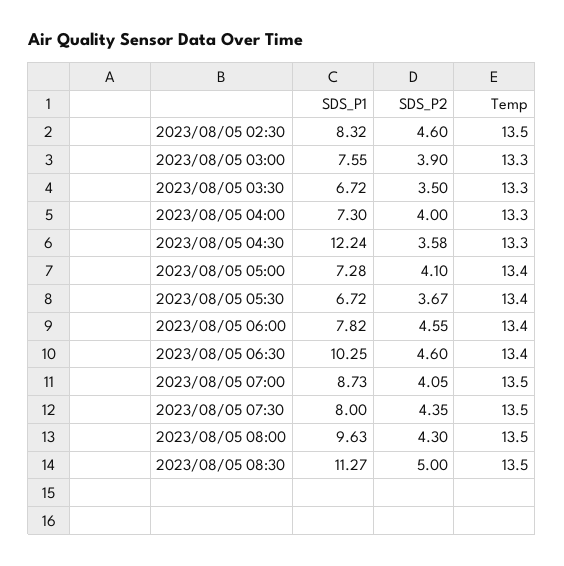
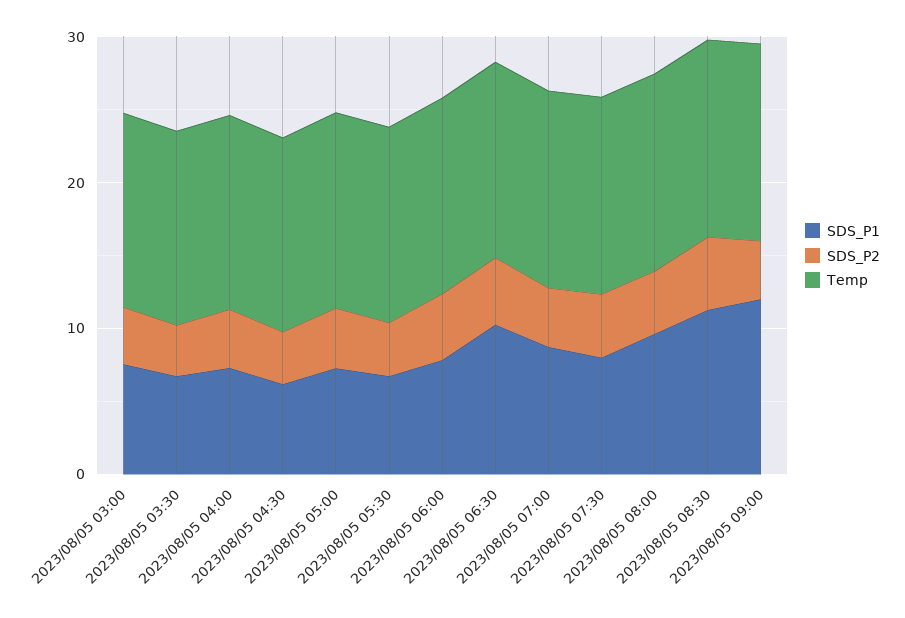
SDS_P1, 2023/08/05 02:30: 8.32 -> none
SDS_P2, 2023/08/05 02:30: 4.6 -> none
Temp, 2023/08/05 02:30: 13.5 -> none
SDS_P1, 2023/08/05 04:30: 12.24 -> 6
SDS_P1, 2023/08/05 09:00: none -> 12
SDS_P2, 2023/08/05 09:00: none -> 4
Temp, 2023/08/05 09:00: none -> 14

